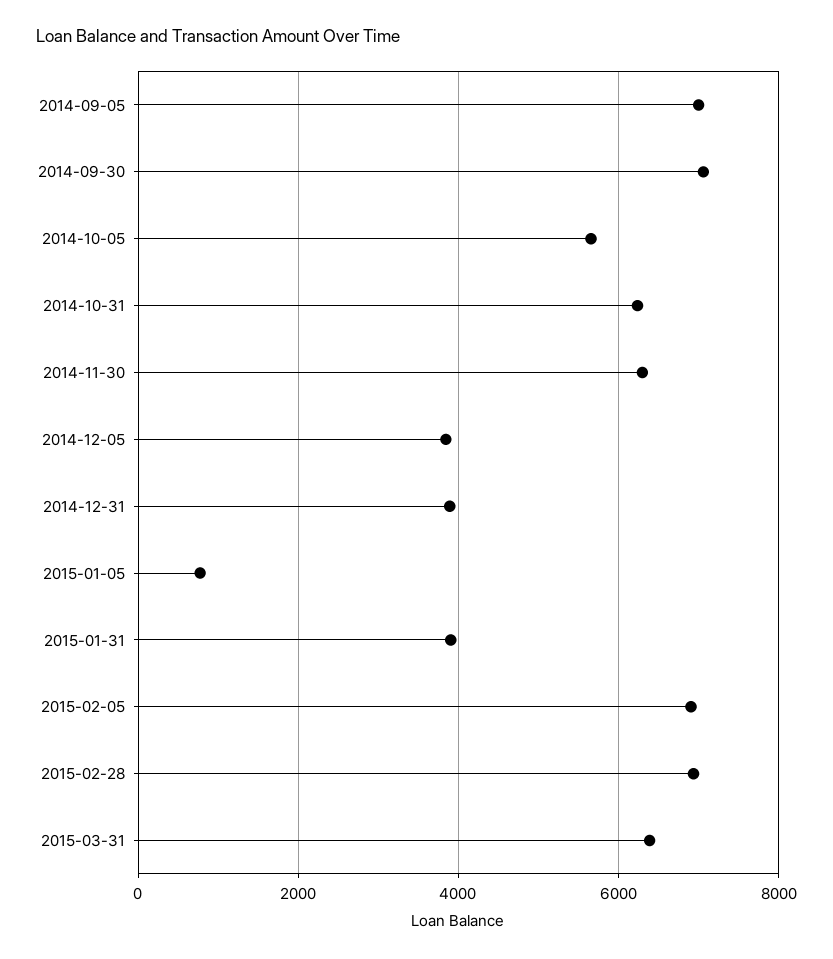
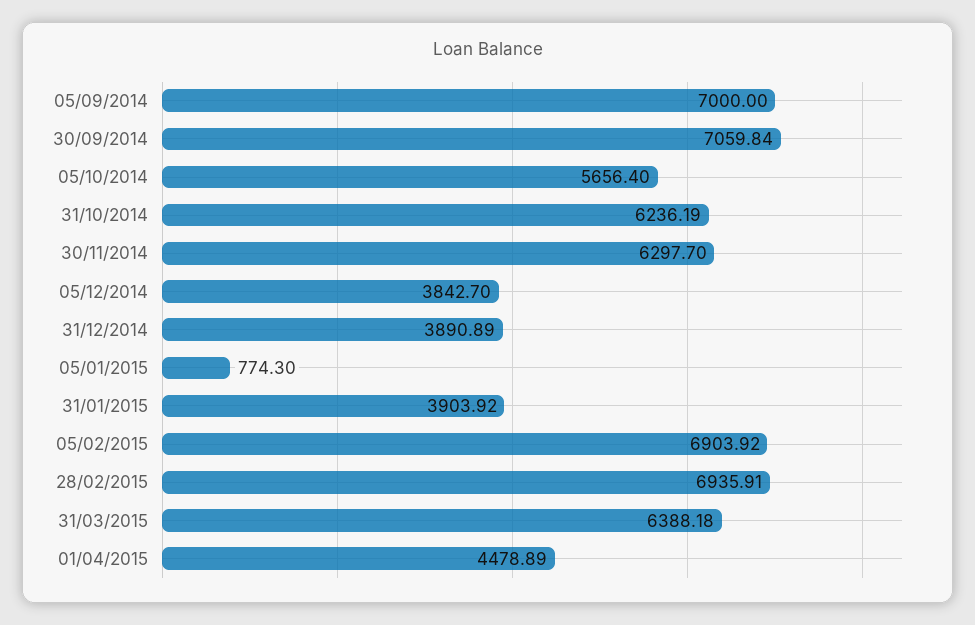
01/04/2015: none -> 4478.89

